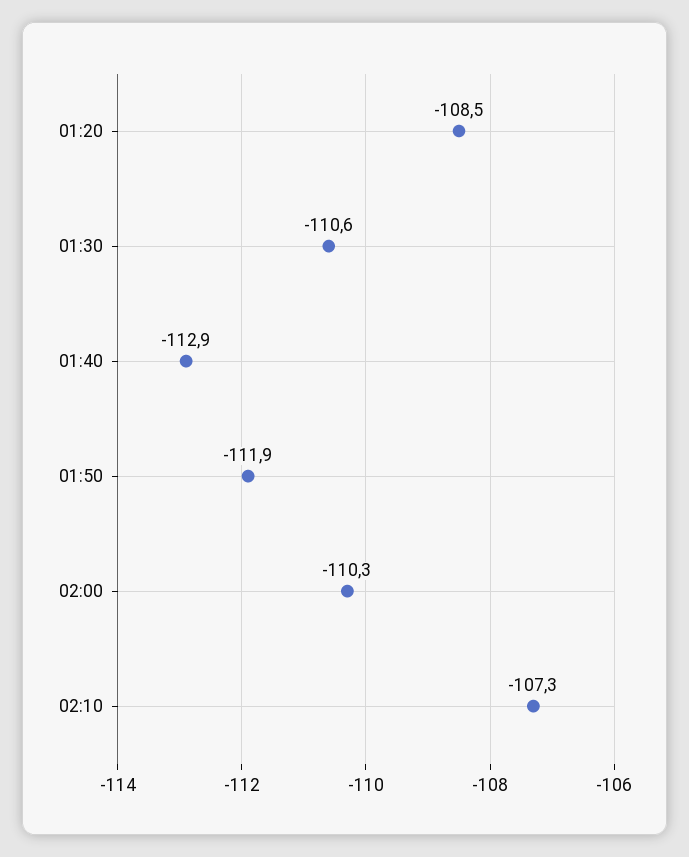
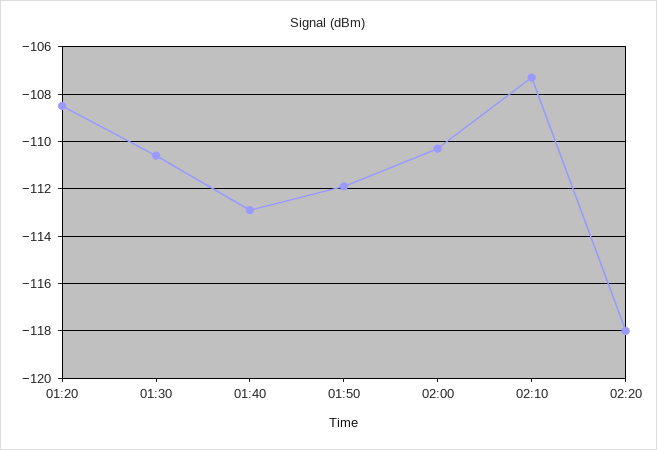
02:20: none -> -118

